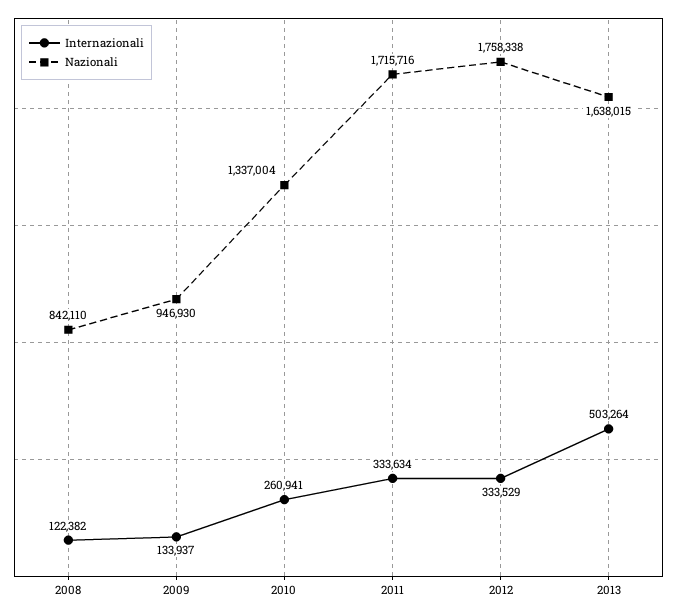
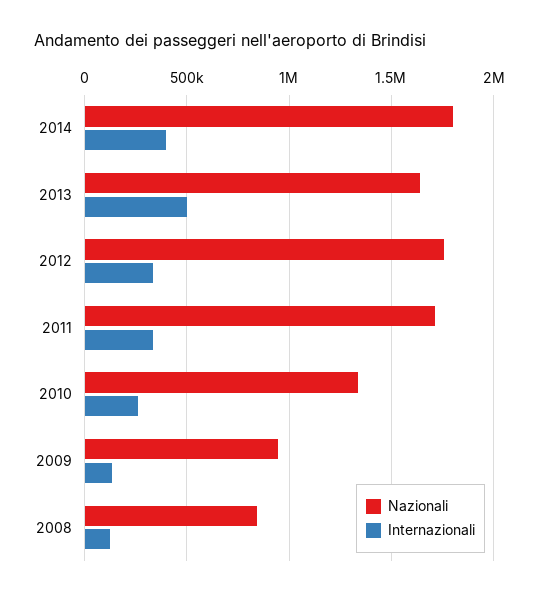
Nazionali, 2014: none -> 1800000
Internazionali, 2014: none -> 400000

